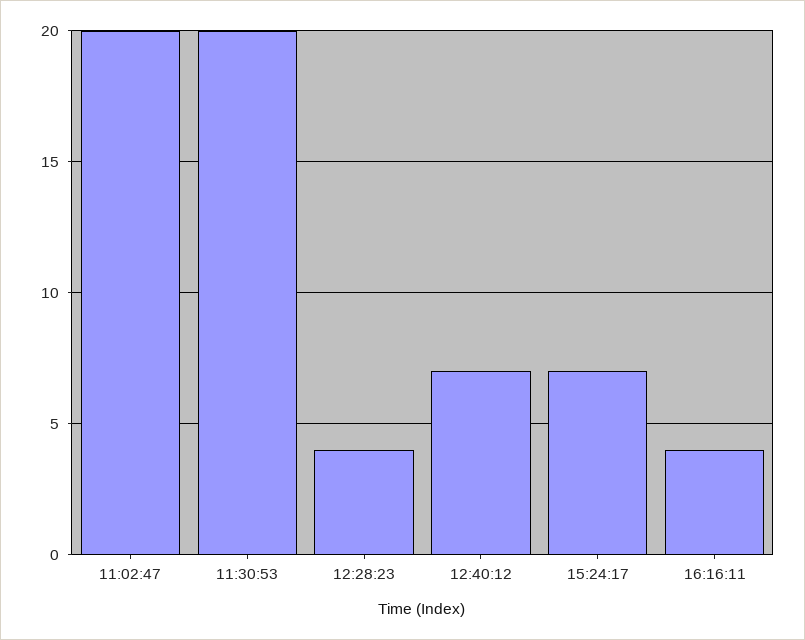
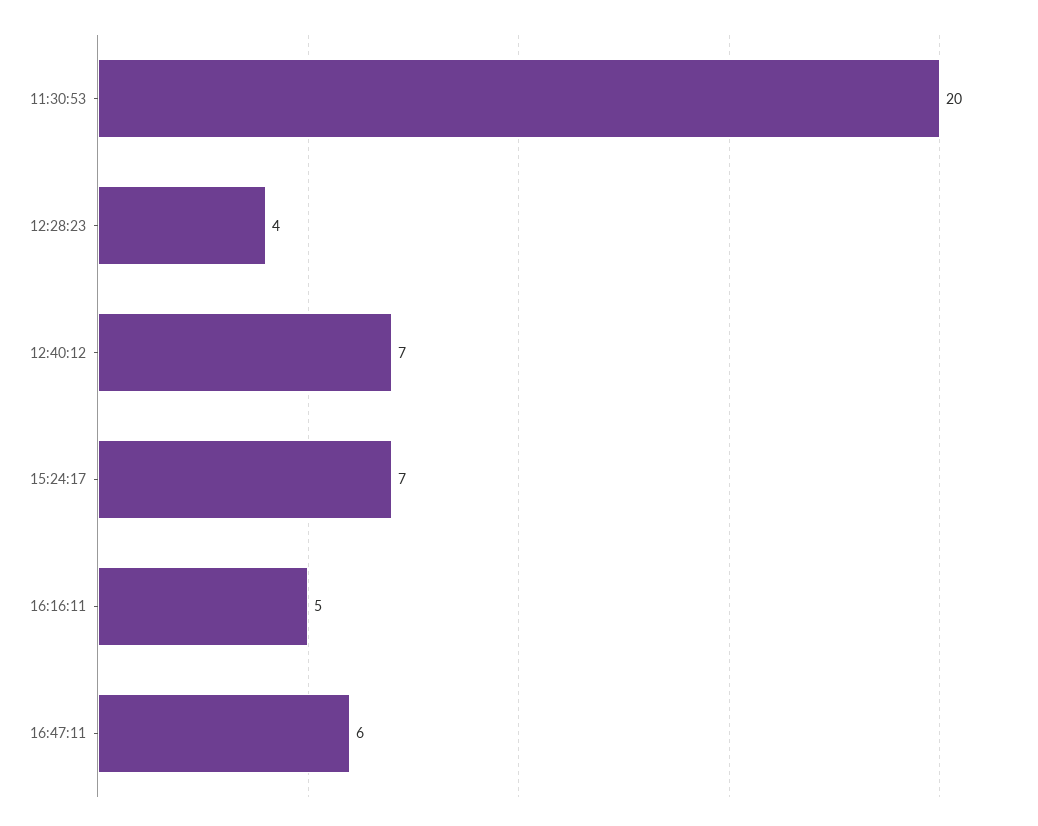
11:02:47: 20 -> none
16:16:11: 4 -> 5
16:47:11: none -> 6

